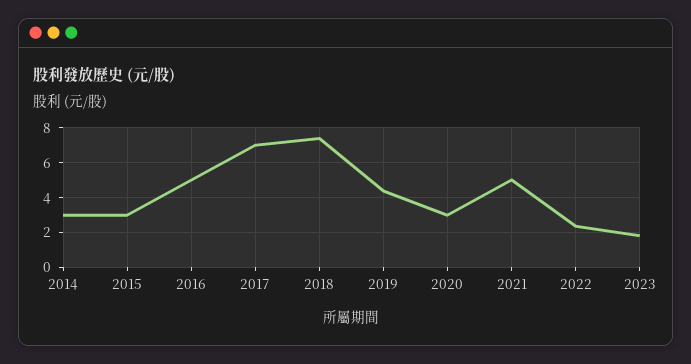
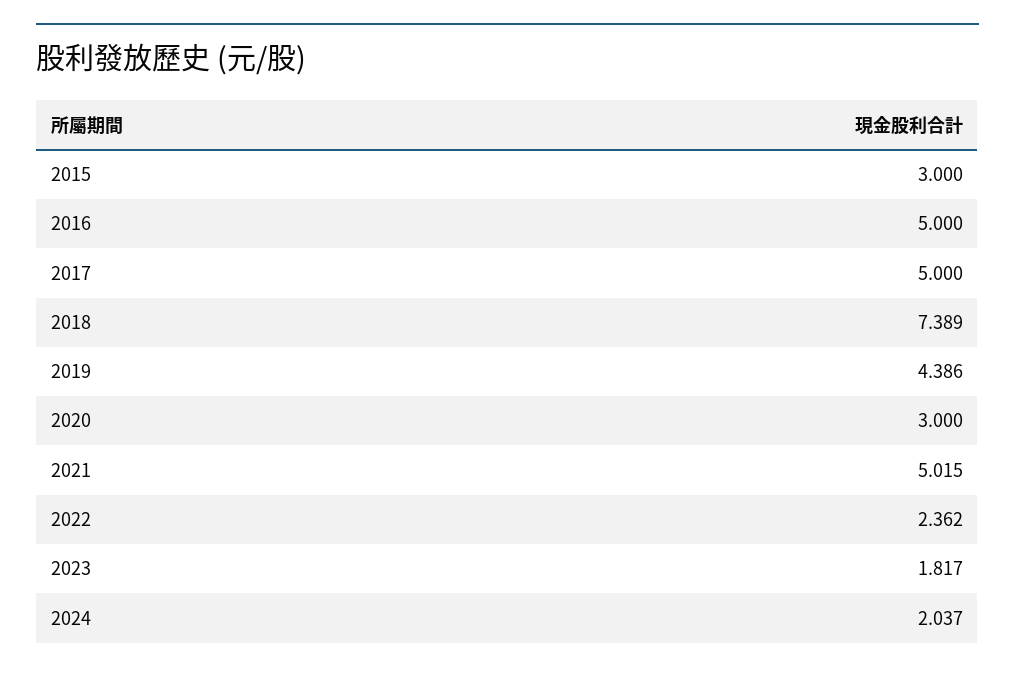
2014: 3 -> none
2017: 7 -> 5
2024: none -> 2.037

